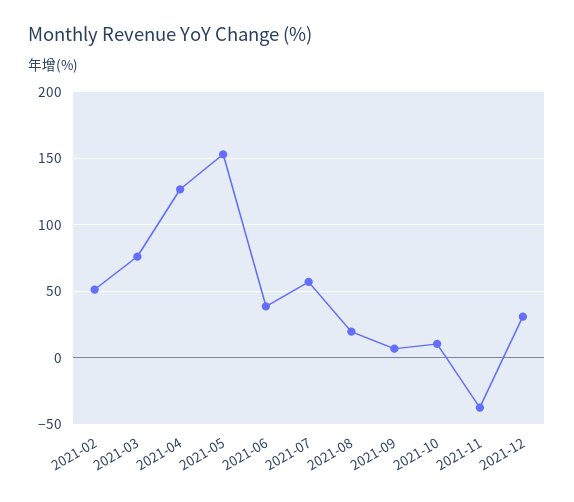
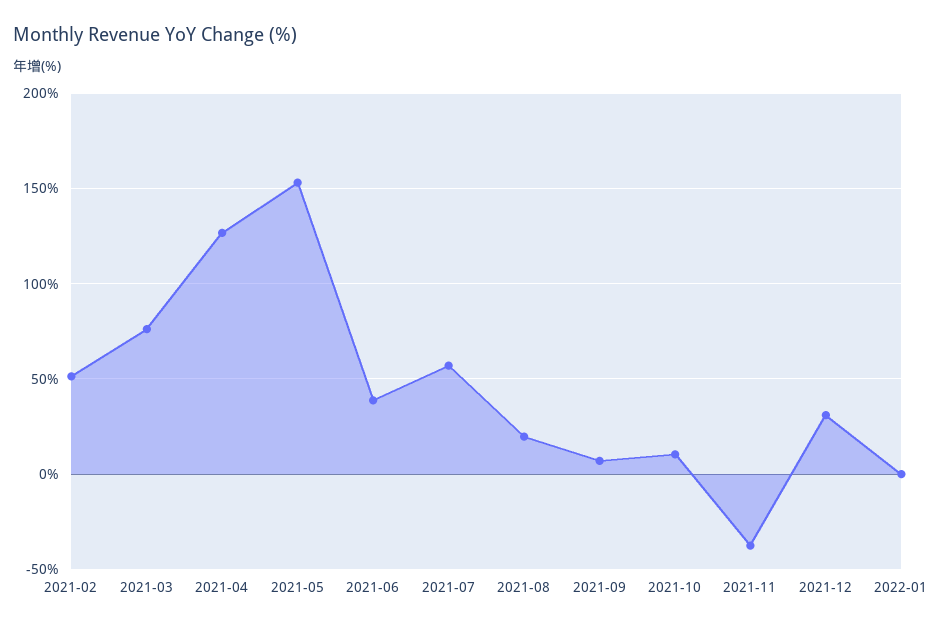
2022-01: none -> 0

